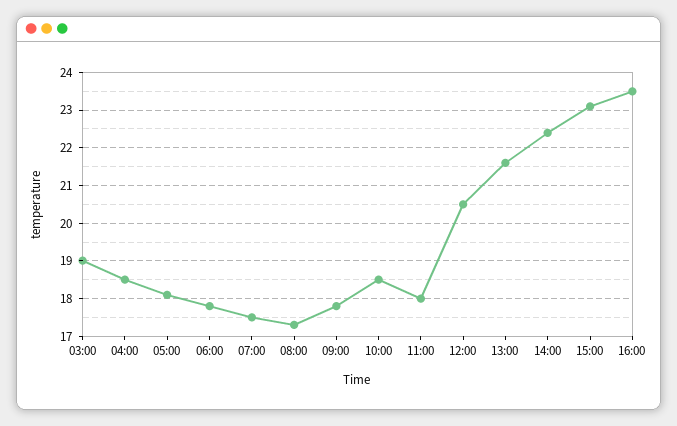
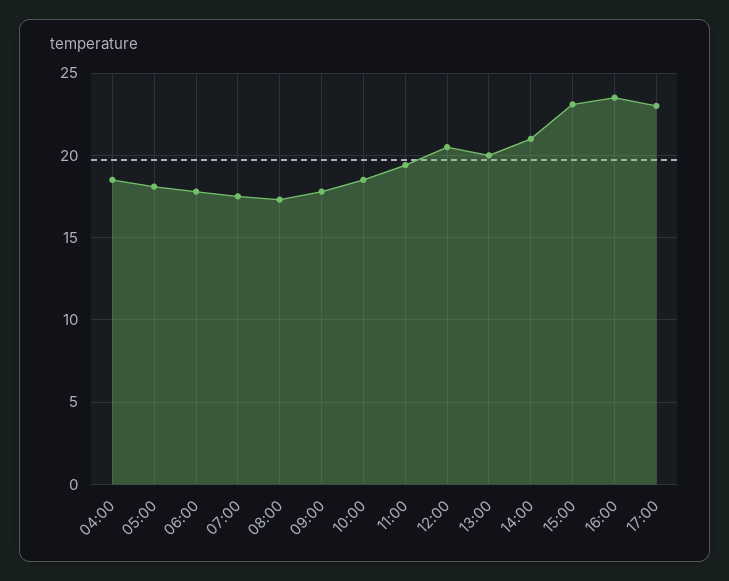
03:00: 19 -> none
11:00: 18 -> 19.5
13:00: 21.6 -> 20
14:00: 22.4 -> 21
17:00: none -> 23

